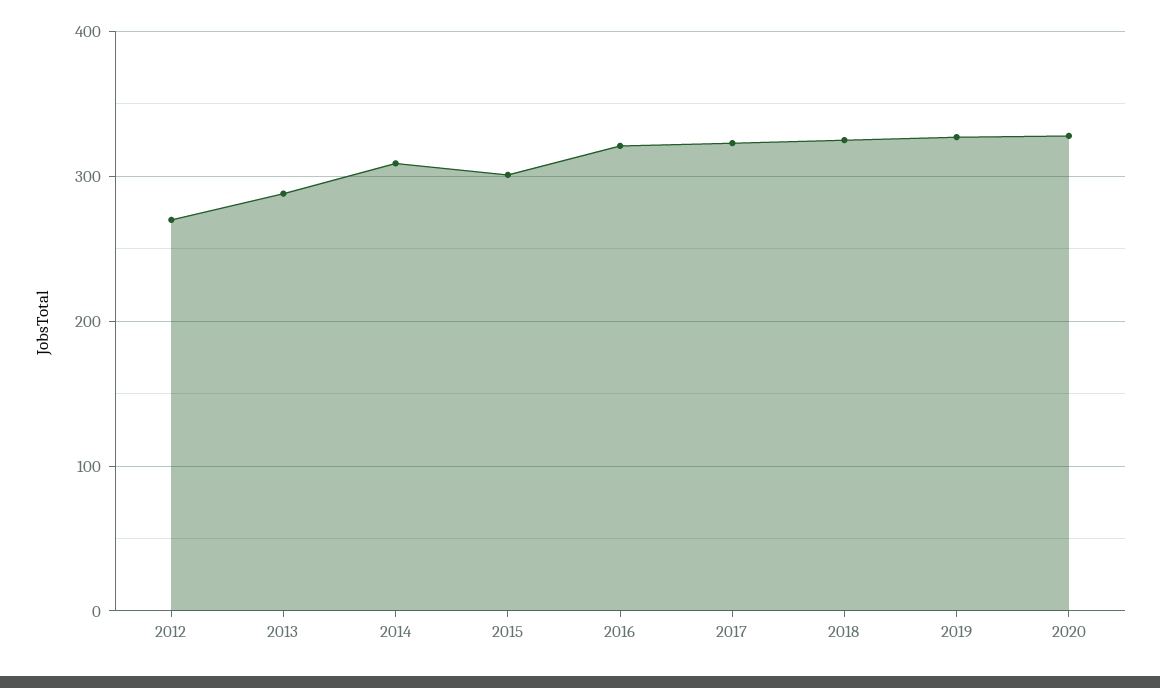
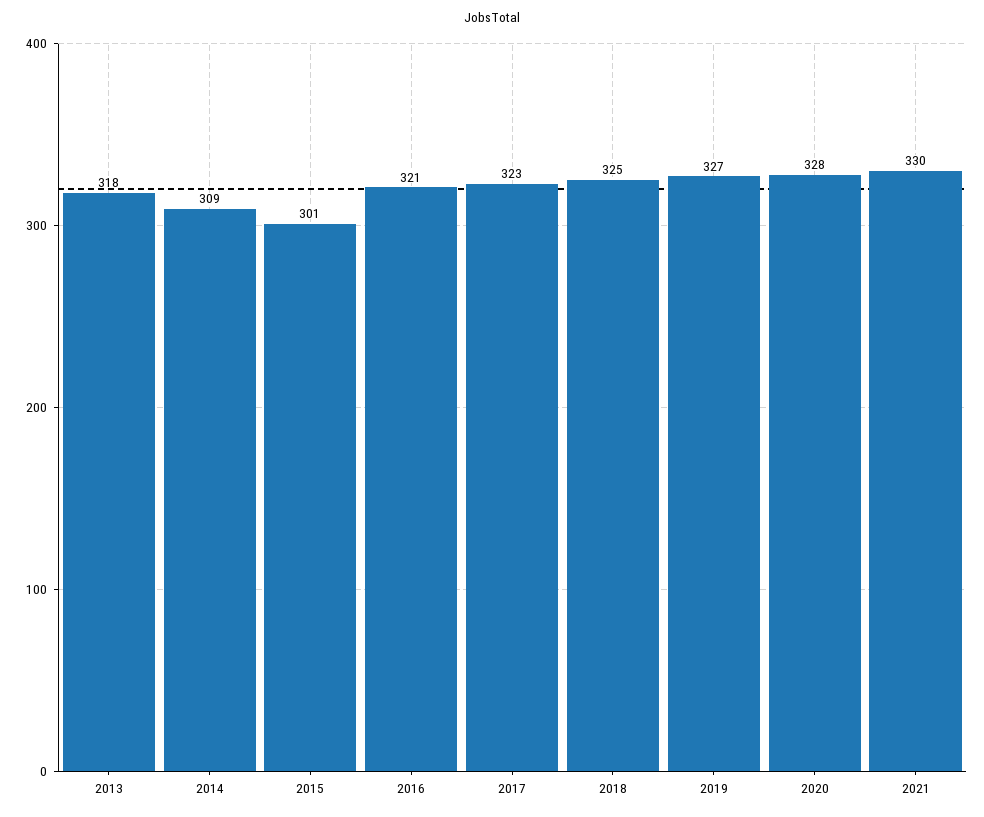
2012: 270 -> none
2013: 290 -> 318
2021: none -> 330

